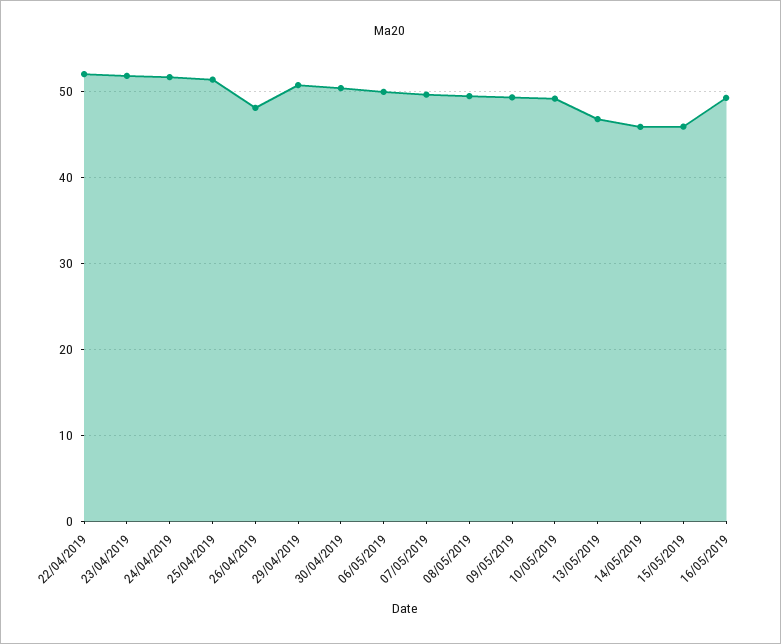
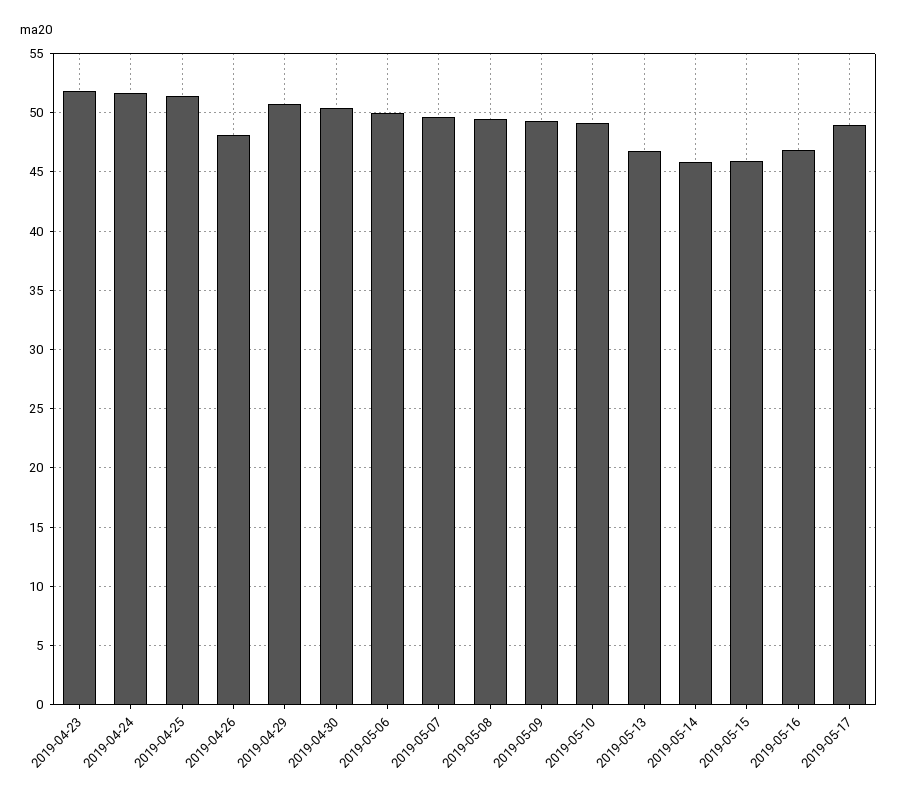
22/04/2019: 52 -> none
16/05/2019: 49 -> 47
2019-05-17: none -> 49

